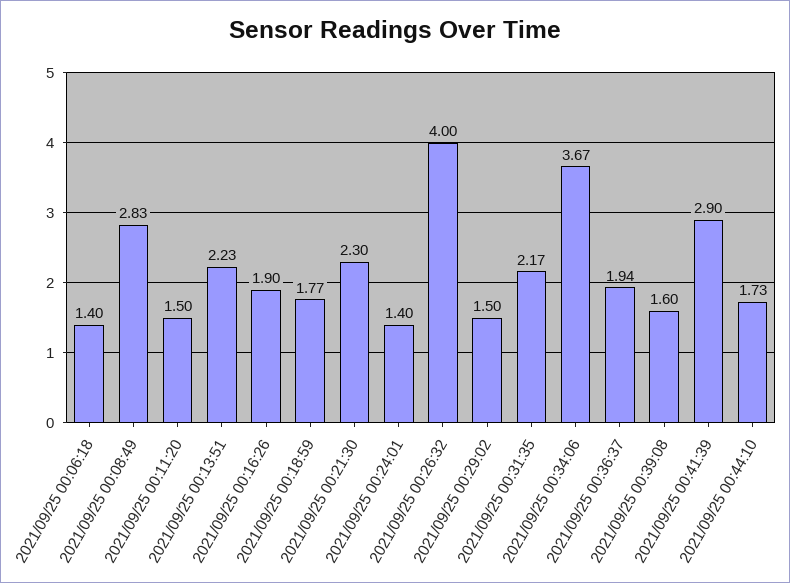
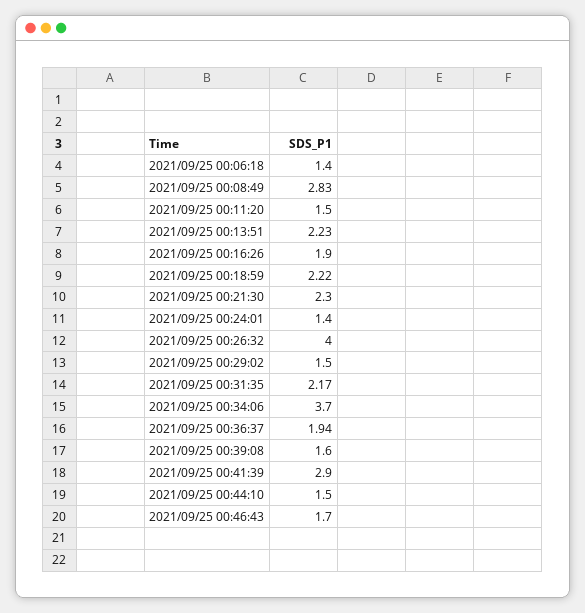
2021/09/25 00:18:59: 1.77 -> 2.22
2021/09/25 00:34:06: 3.67 -> 3.7
2021/09/25 00:44:10: 1.73 -> 1.5
2021/09/25 00:46:43: none -> 1.7

